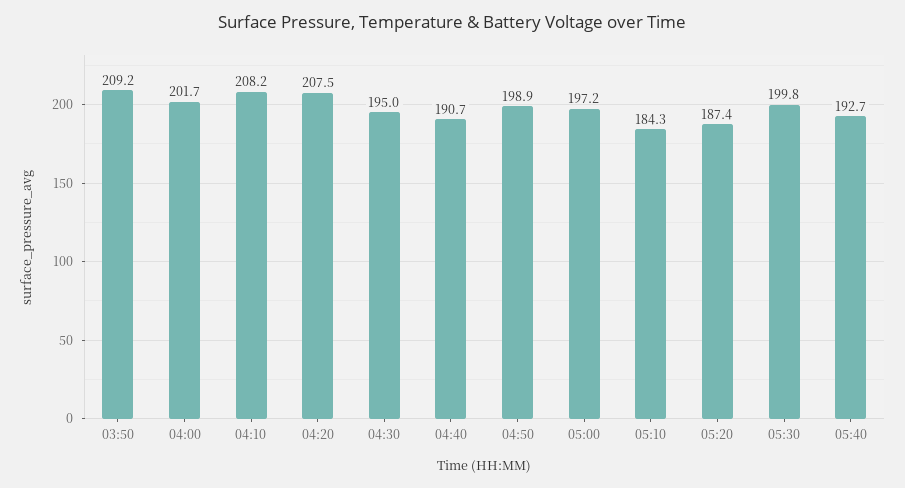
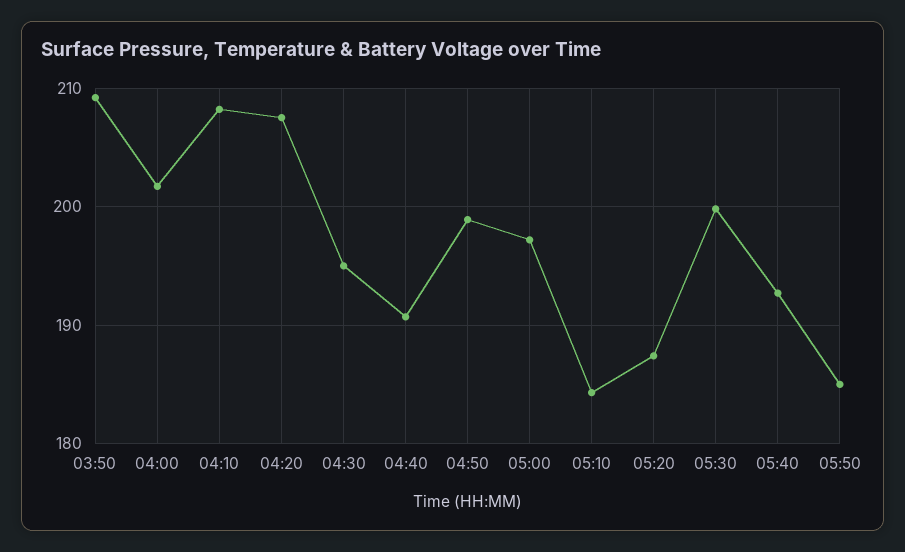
05:50: none -> 185

